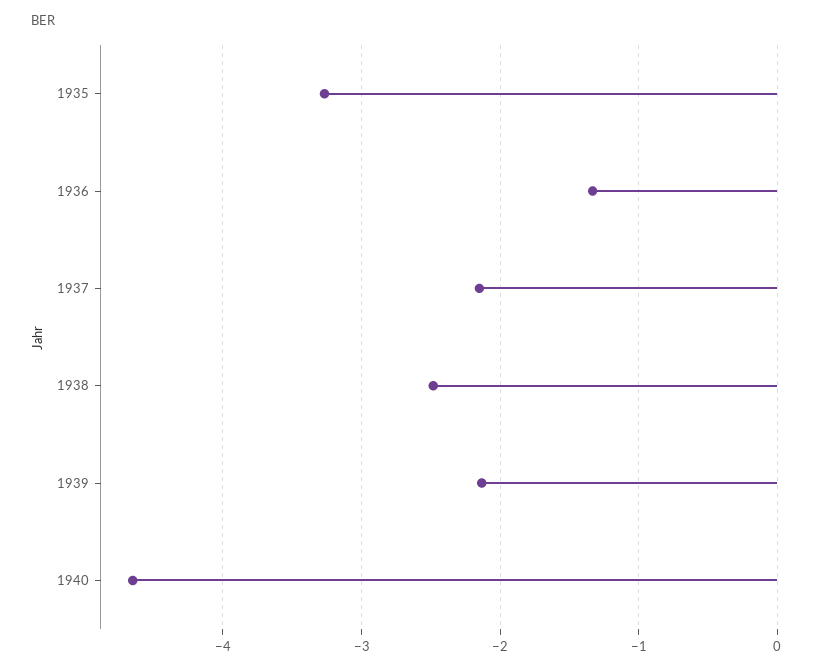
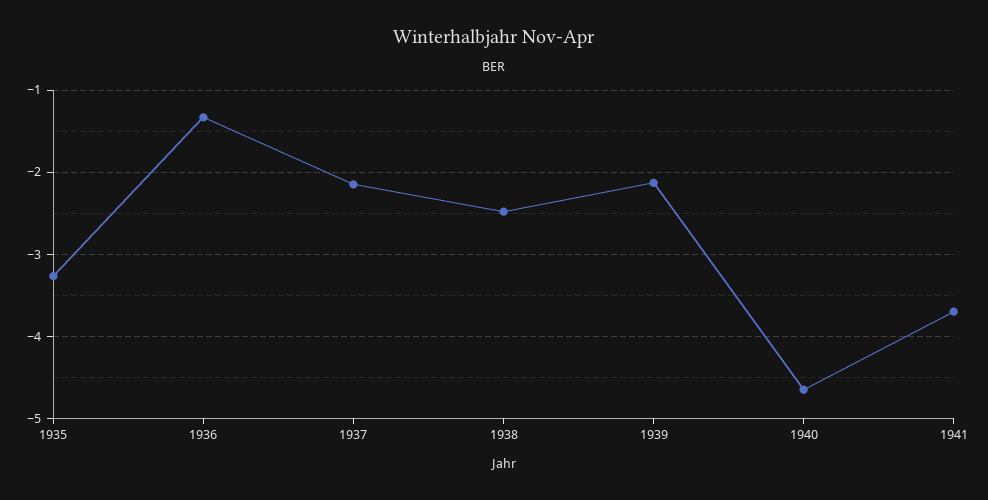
1941: none -> -3.7

